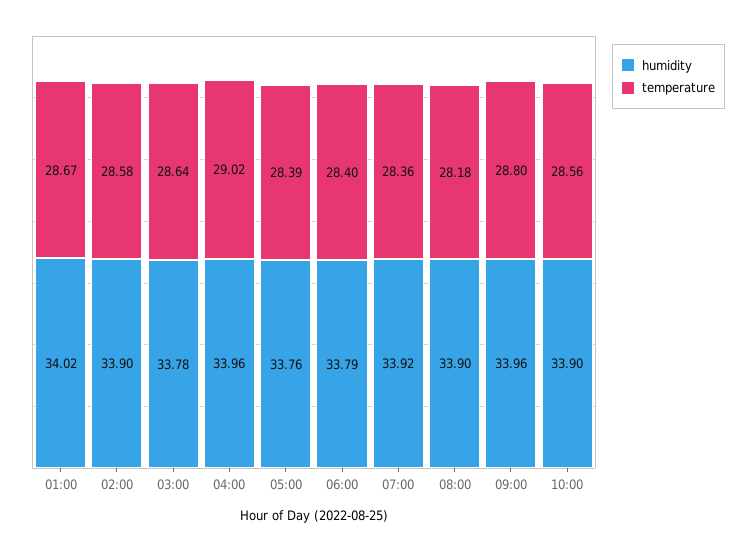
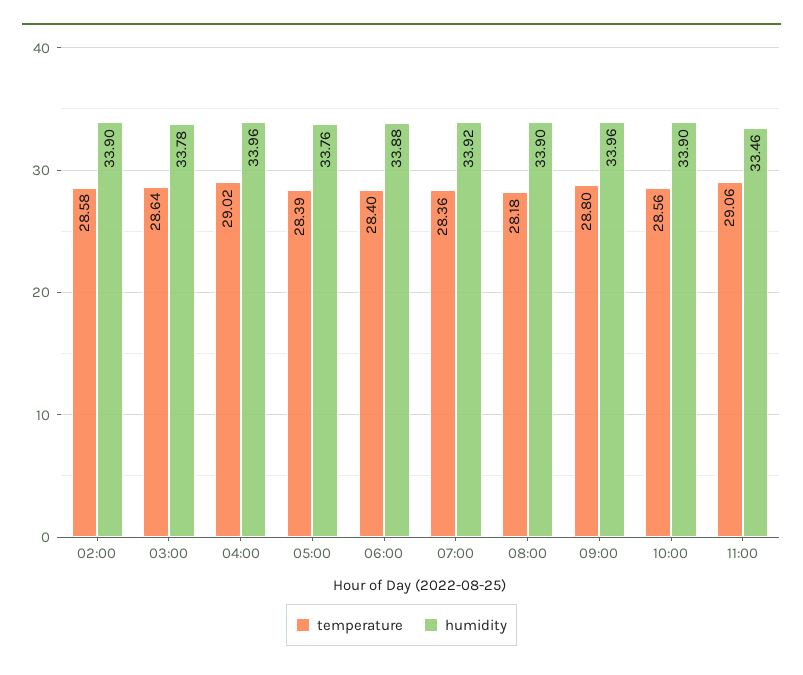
humidity, 01:00: 34.02 -> none
temperature, 01:00: 28.67 -> none
humidity, 06:00: 33.79 -> 33.88
temperature, 11:00: none -> 29.06
humidity, 11:00: none -> 33.46

